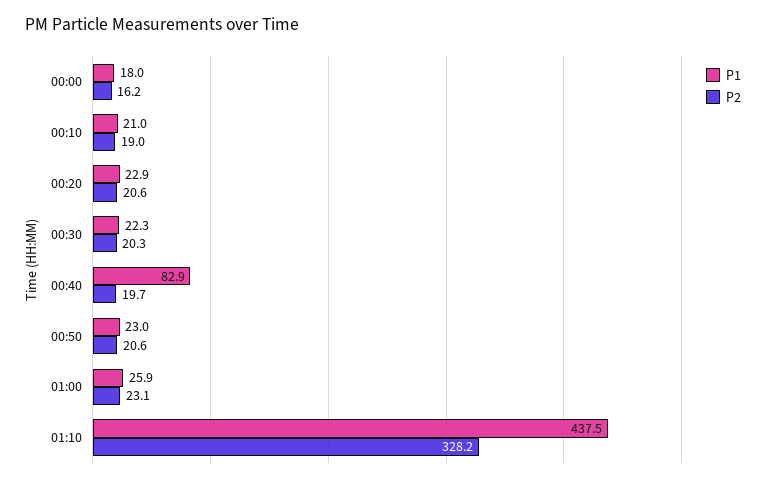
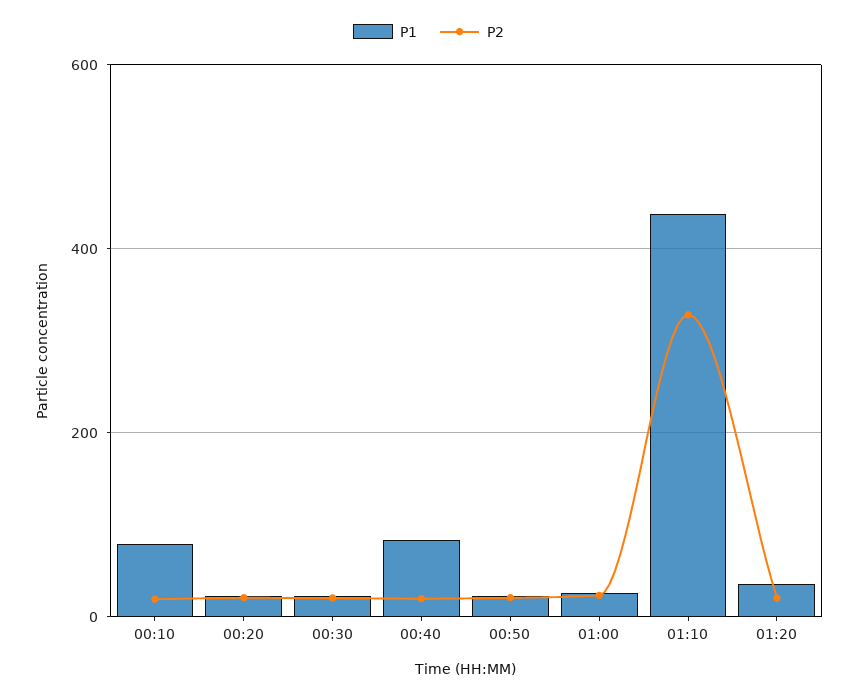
P1, 00:00: 18 -> none
P2, 00:00: 16.2 -> none
P1, 00:10: 21 -> 80
P1, 01:20: none -> 40
P2, 01:20: none -> 20

